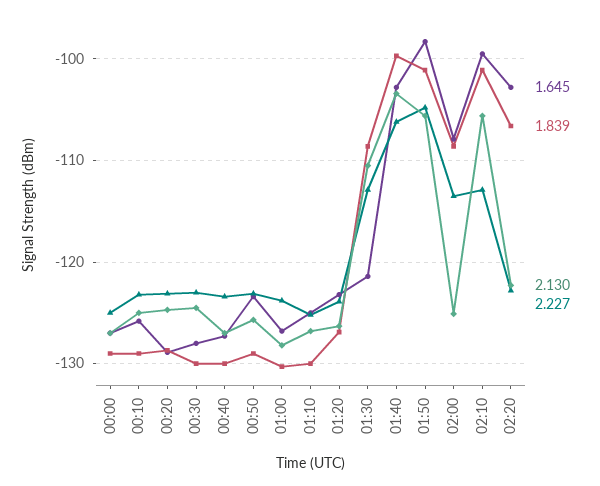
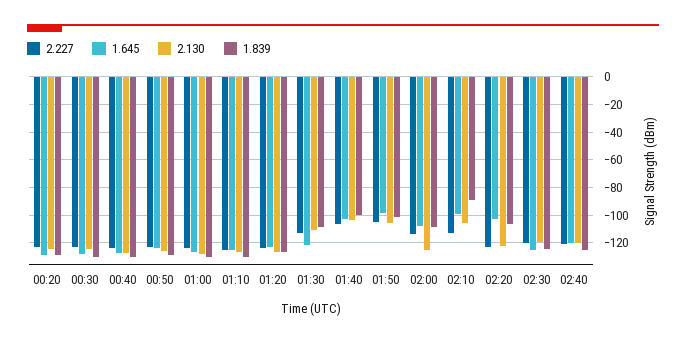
1.645, 00:00: -127 -> none
1.839, 00:00: -129 -> none
2.130, 00:00: -127 -> none
2.227, 00:00: -125 -> none
1.645, 00:10: -126 -> none
1.839, 00:10: -129 -> none
2.130, 00:10: -125 -> none
2.227, 00:10: -123 -> none
1.839, 02:10: -101 -> -90
2.227, 02:30: none -> -120
1.645, 02:30: none -> -125
2.130, 02:30: none -> -120
1.839, 02:30: none -> -125
2.227, 02:40: none -> -120
1.645, 02:40: none -> -120
2.130, 02:40: none -> -120
1.839, 02:40: none -> -125

